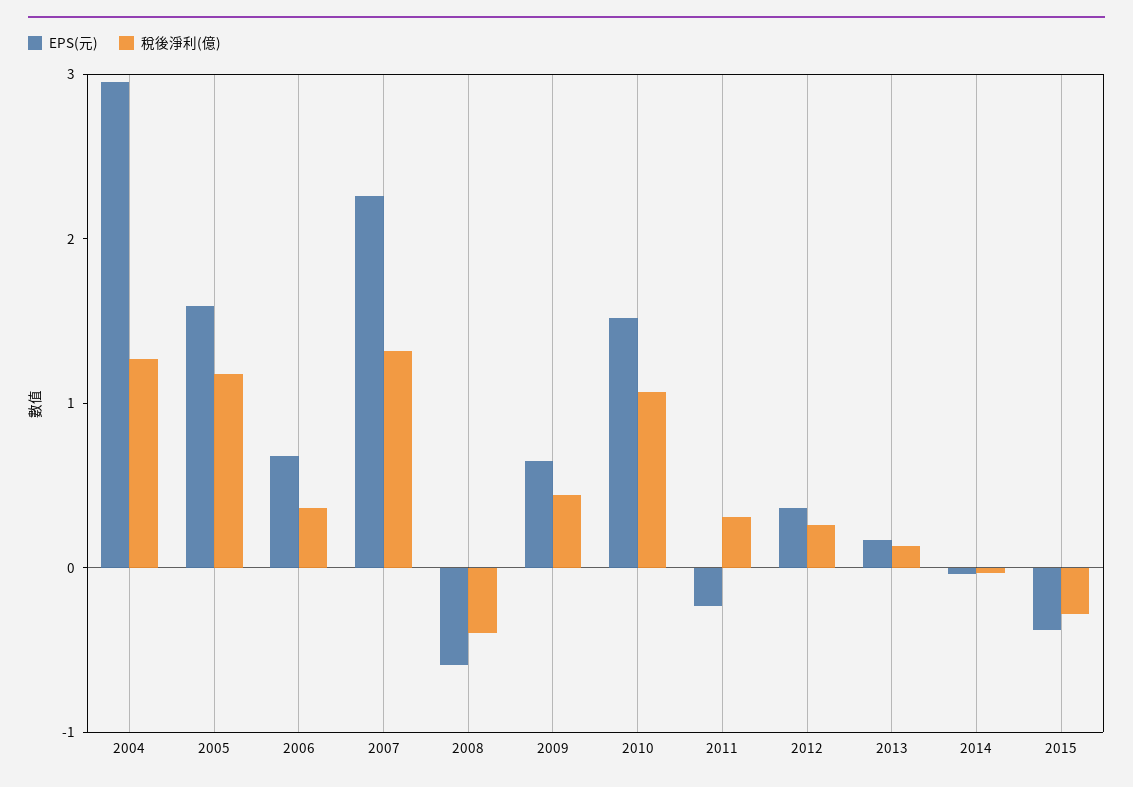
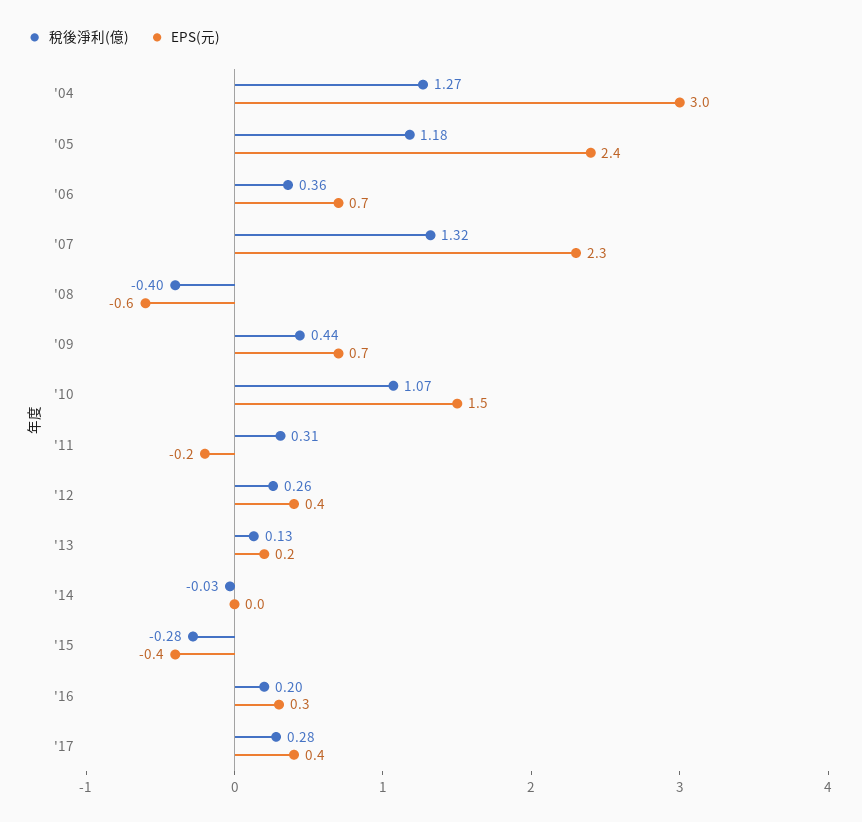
EPS(元), 2005: 1.6 -> 2.4
稅後淨利(億), '16: none -> 0.2
EPS(元), '16: none -> 0.3
稅後淨利(億), '17: none -> 0.28
EPS(元), '17: none -> 0.4

